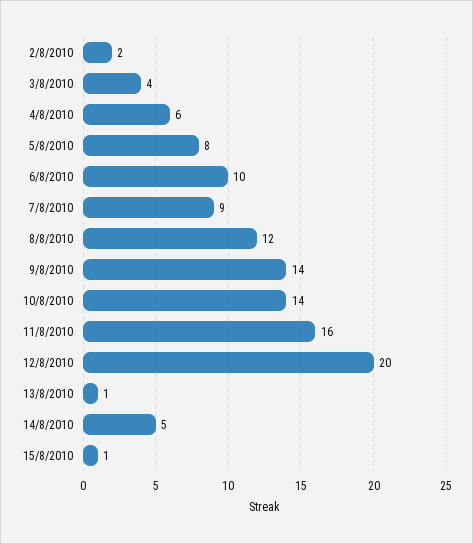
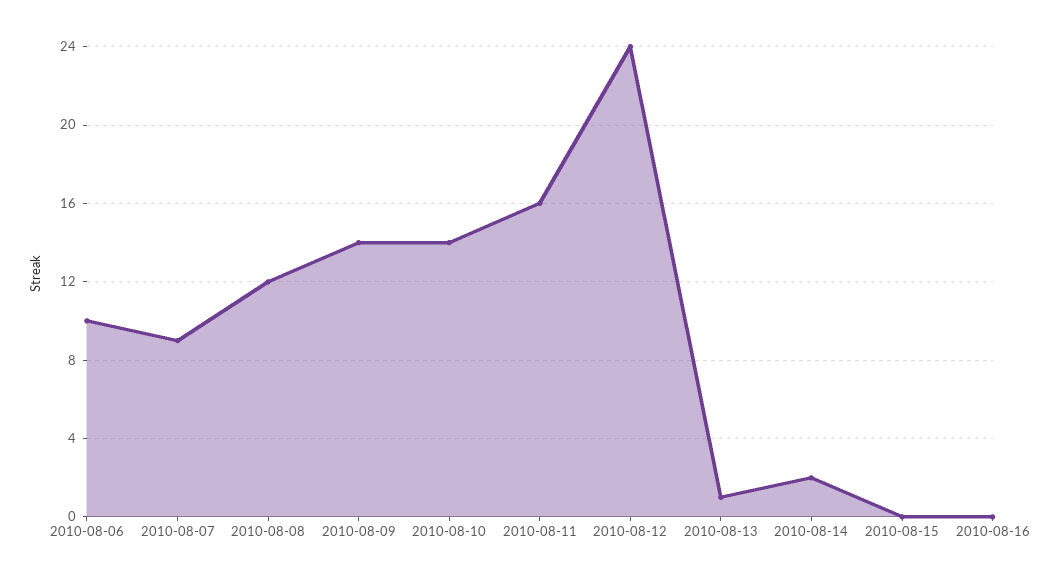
2/8/2010: 2 -> none
3/8/2010: 4 -> none
4/8/2010: 6 -> none
5/8/2010: 8 -> none
12/8/2010: 20 -> 24
14/8/2010: 5 -> 2
15/8/2010: 1 -> 0
2010-08-16: none -> 0

